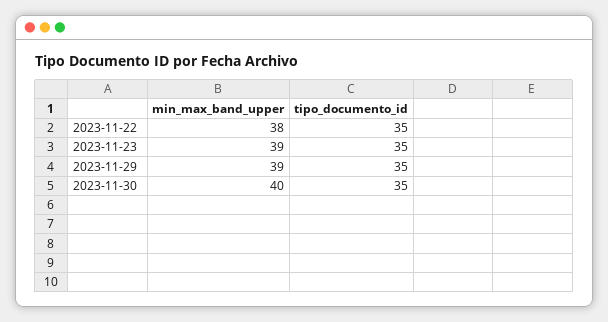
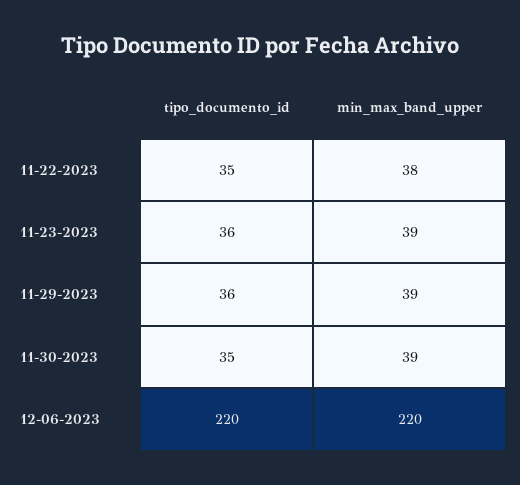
tipo_documento_id, 2023-11-23: 35 -> 36
tipo_documento_id, 2023-11-29: 35 -> 36
min_max_band_upper, 2023-11-30: 40 -> 39
tipo_documento_id, 12-06-2023: none -> 220
min_max_band_upper, 12-06-2023: none -> 220

